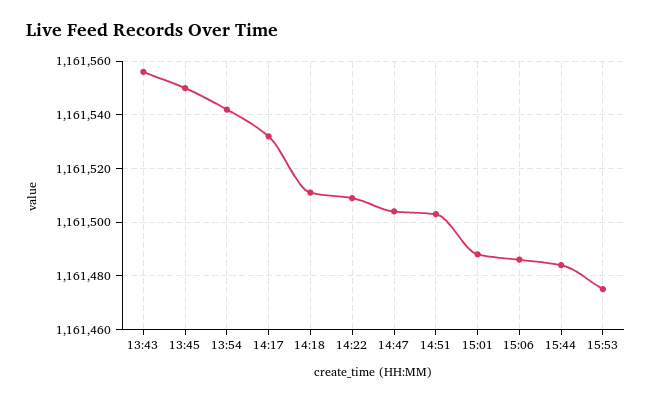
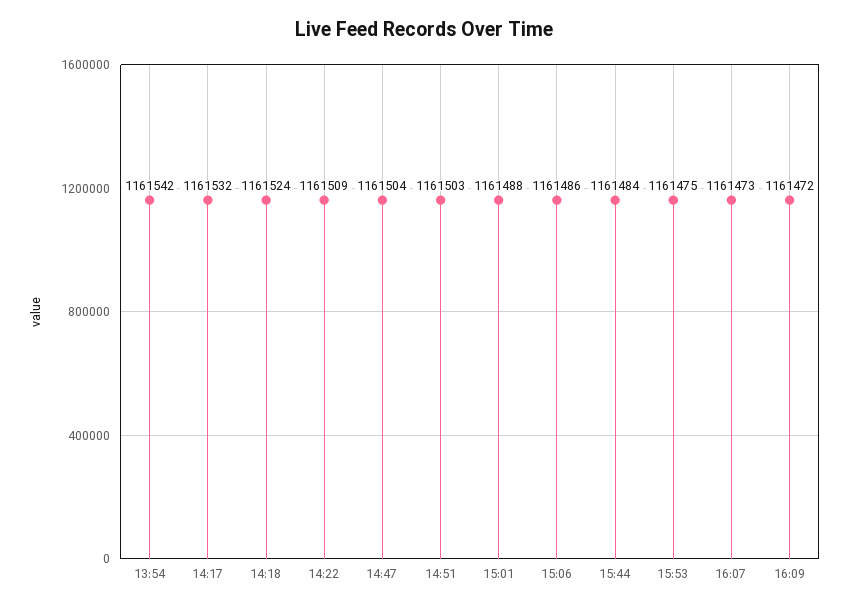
13:43: 1161555 -> none
13:45: 1161550 -> none
14:18: 1161510 -> 1161524
16:07: none -> 1161473
16:09: none -> 1161472

